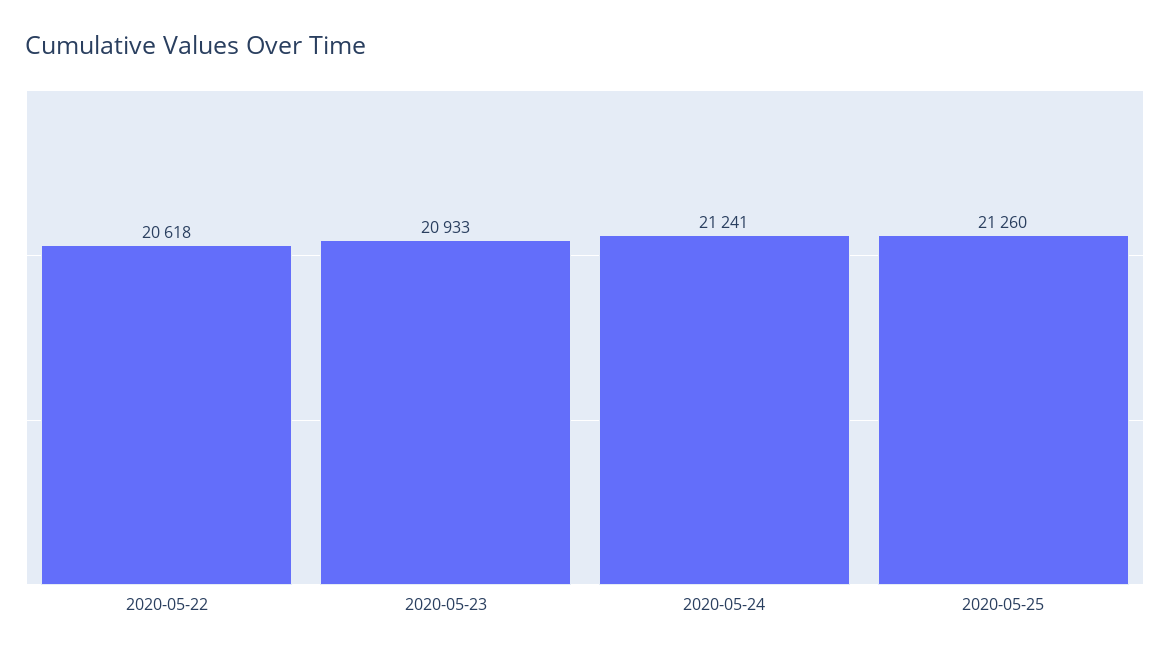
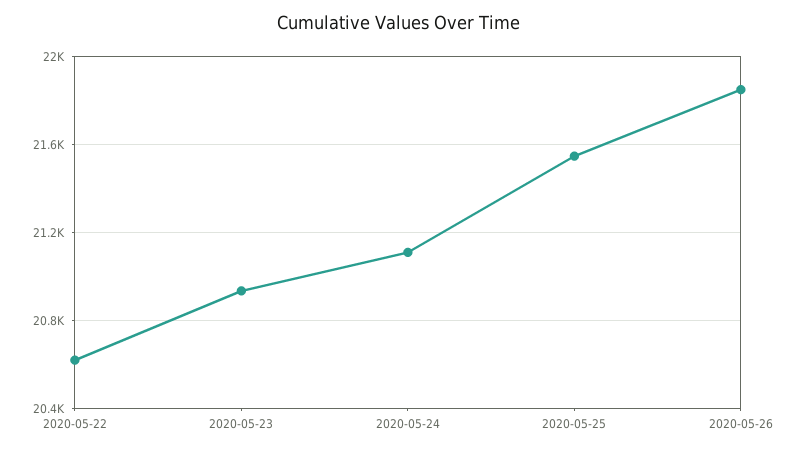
2020-05-24: 21241 -> 21100
2020-05-25: 21260 -> 21550
2020-05-26: none -> 21850

